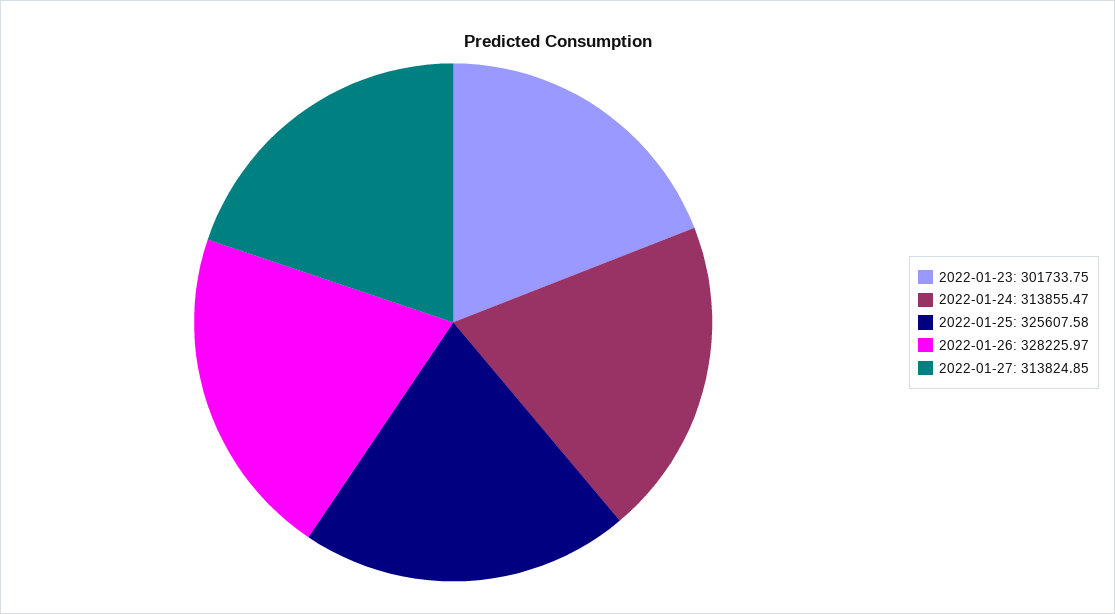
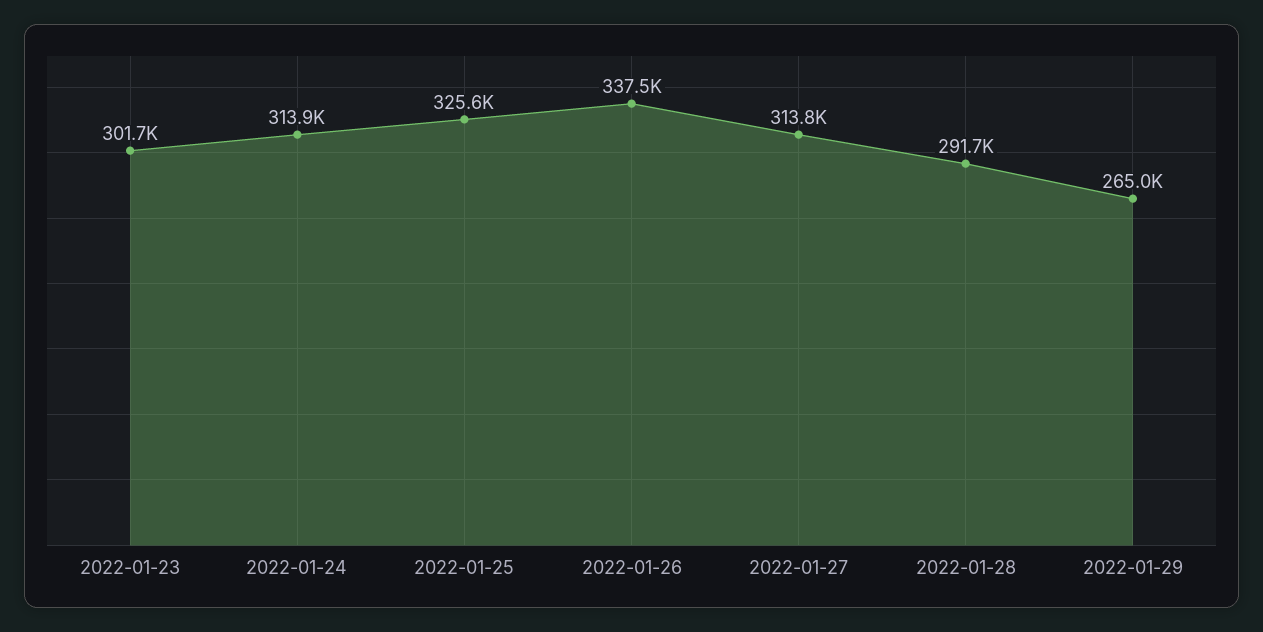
2022-01-26: 328225.97 -> 337500
2022-01-28: none -> 291700
2022-01-29: none -> 265000

